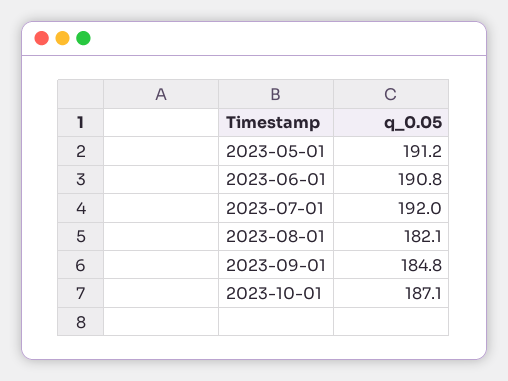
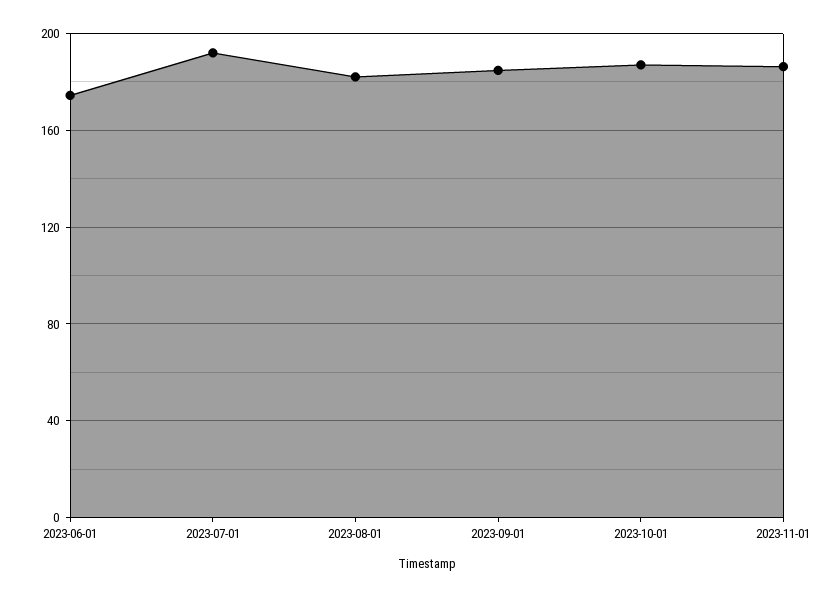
2023-05-01: 191.2 -> none
2023-06-01: 190.8 -> 175
2023-11-01: none -> 185

